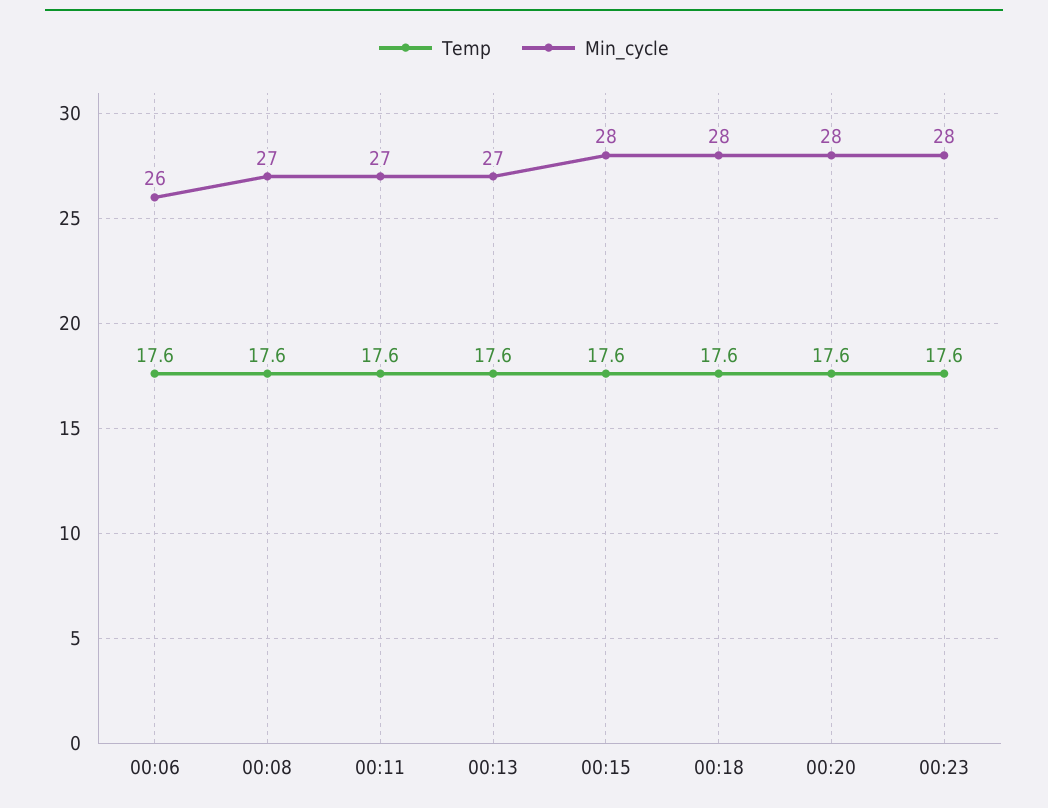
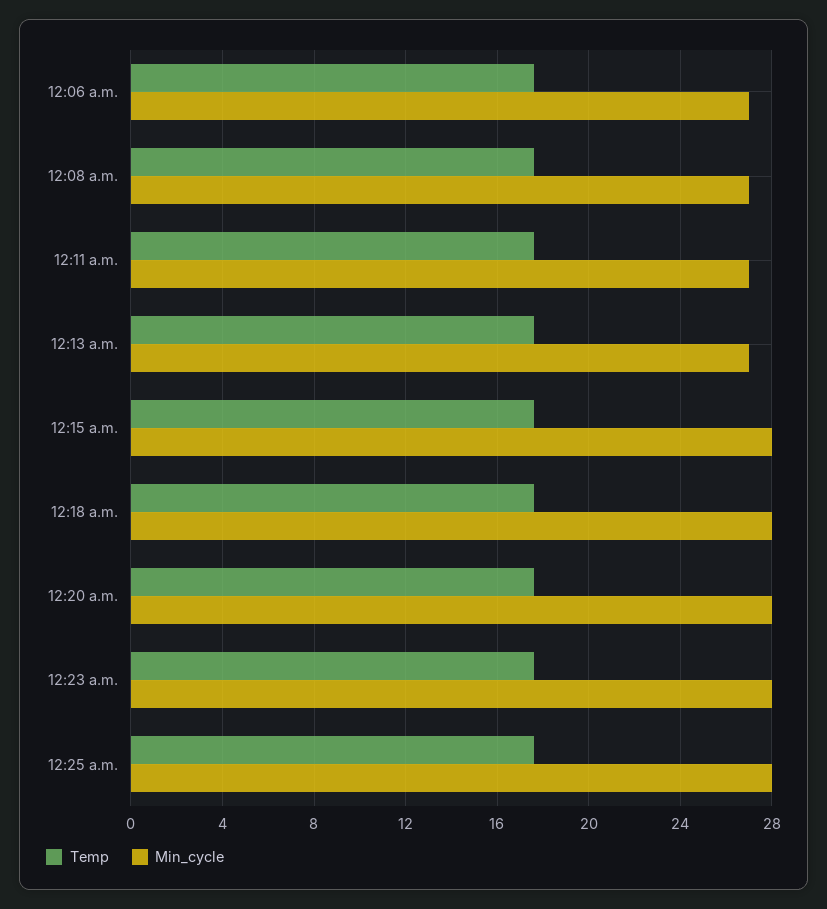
Min_cycle, 00:06: 26 -> 27
Temp, 12:25 a.m.: none -> 17.5
Min_cycle, 12:25 a.m.: none -> 28

